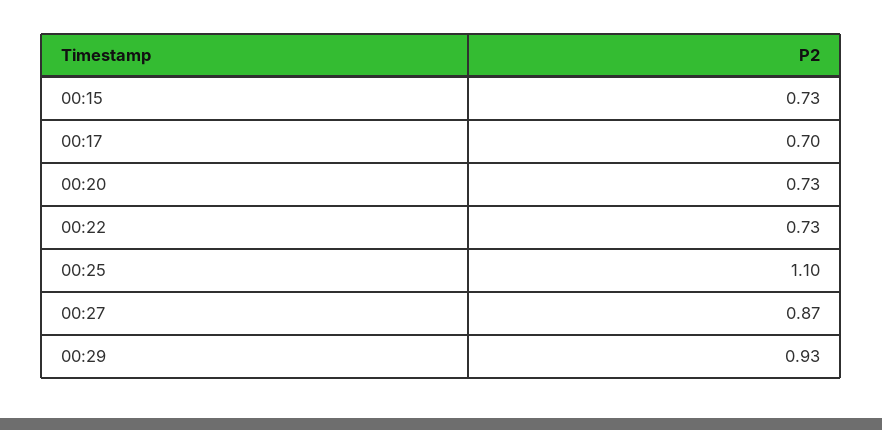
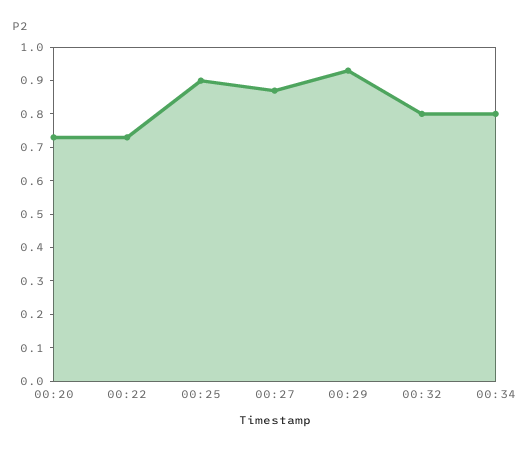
00:15: 0.73 -> none
00:17: 0.7 -> none
00:25: 1.1 -> 0.9
00:32: none -> 0.8
00:34: none -> 0.8

